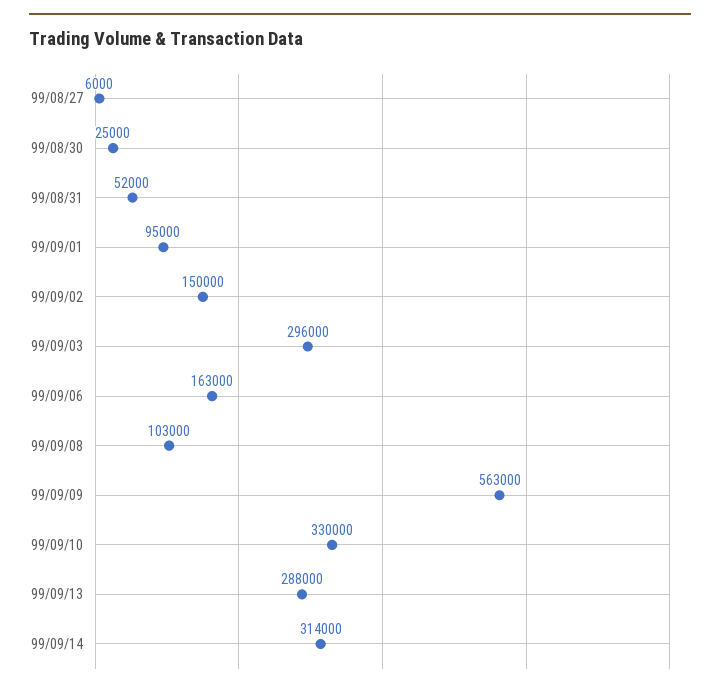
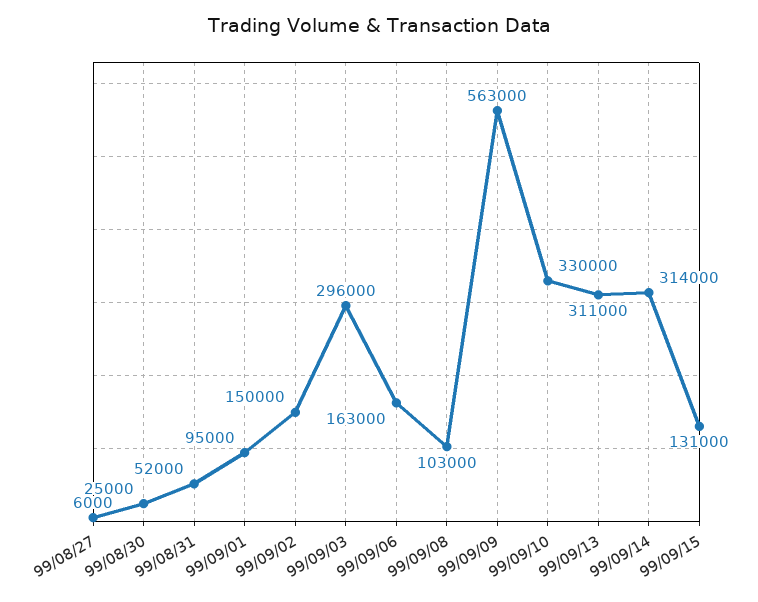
99/09/13: 288000 -> 311000
99/09/15: none -> 131000

